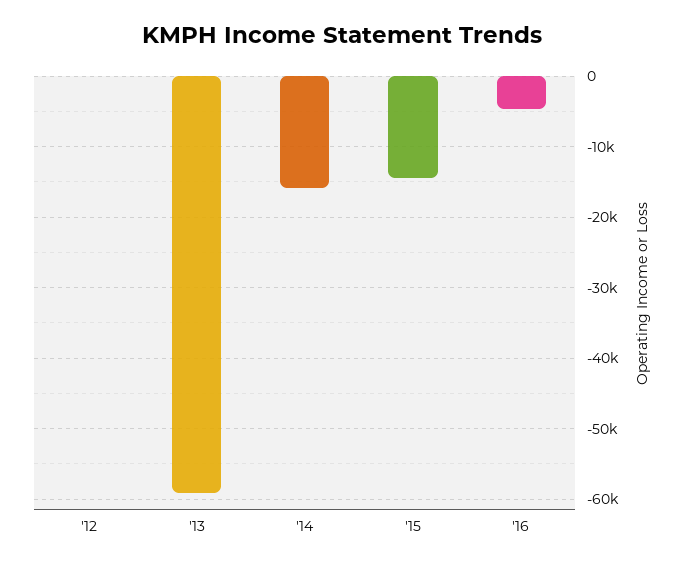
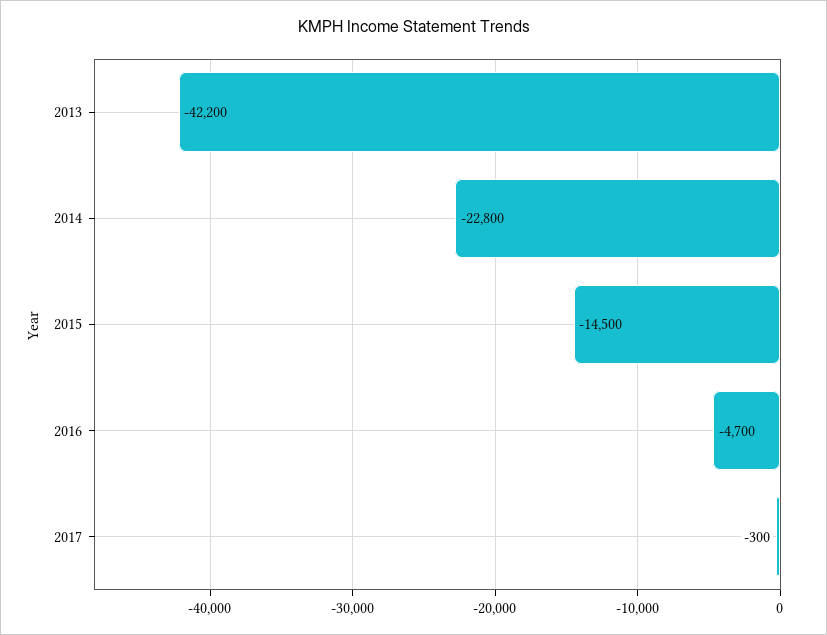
'12: 0 -> none
'13: -59000 -> -42200
'14: -16000 -> -22800
2017: none -> -300

